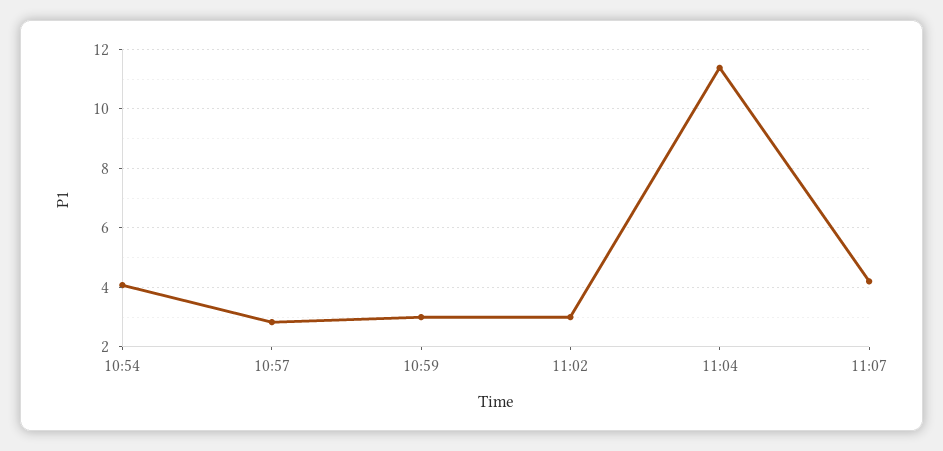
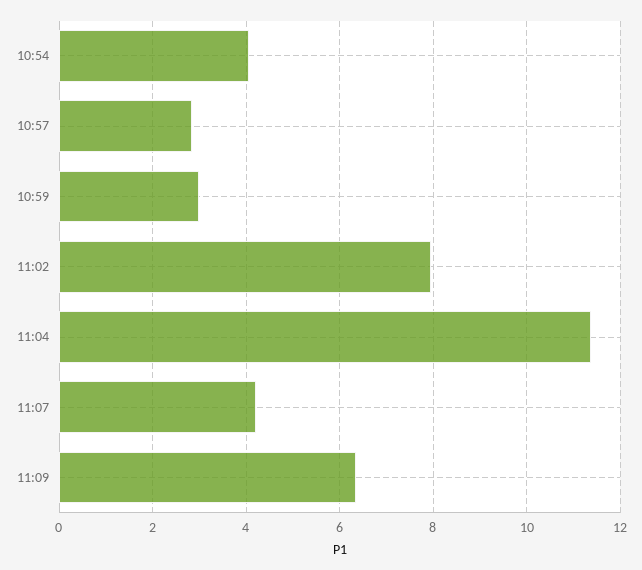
11:02: 3 -> 8
11:09: none -> 6.4

